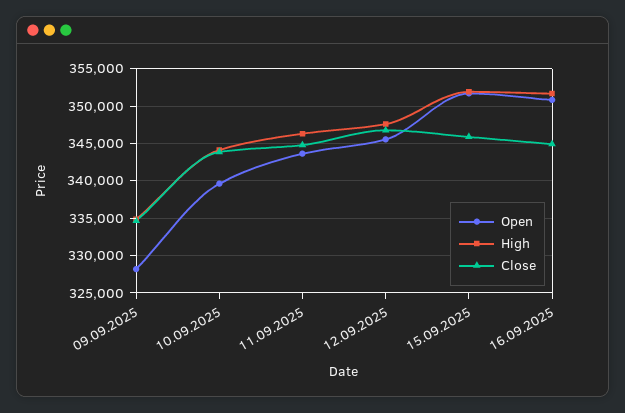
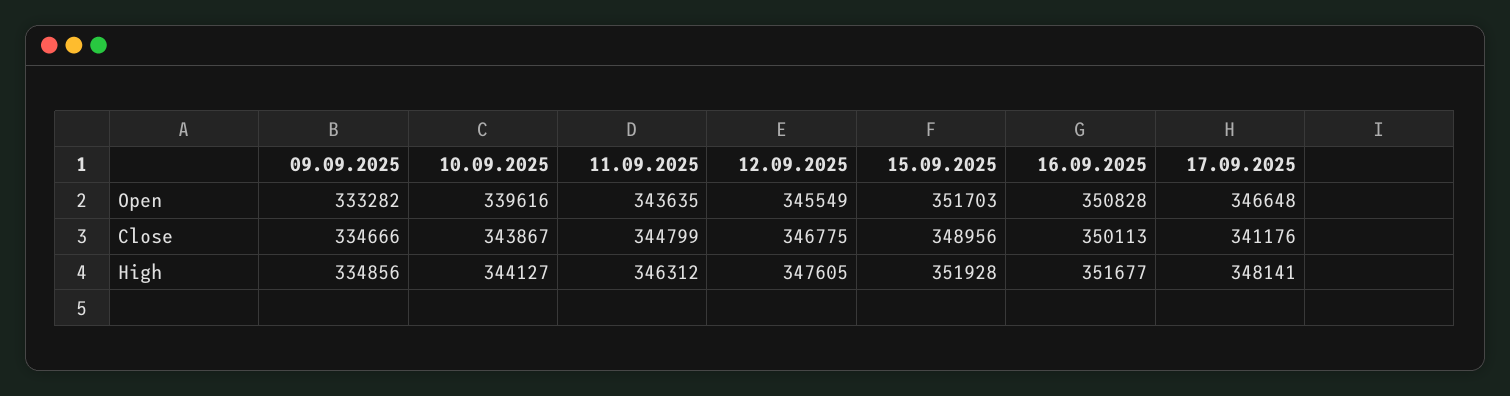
Open, 09.09.2025: 328000 -> 333282
Close, 15.09.2025: 346000 -> 348956
Close, 16.09.2025: 345000 -> 350113
Open, 17.09.2025: none -> 346648
Close, 17.09.2025: none -> 341176
High, 17.09.2025: none -> 348141

